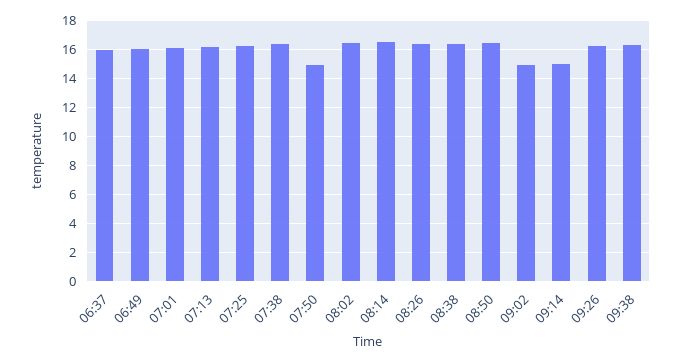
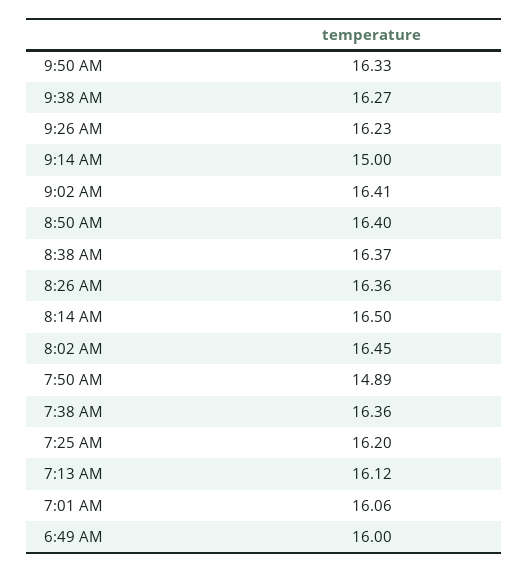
06:37: 16 -> none
09:02: 15 -> 16.41
9:50 AM: none -> 16.33

